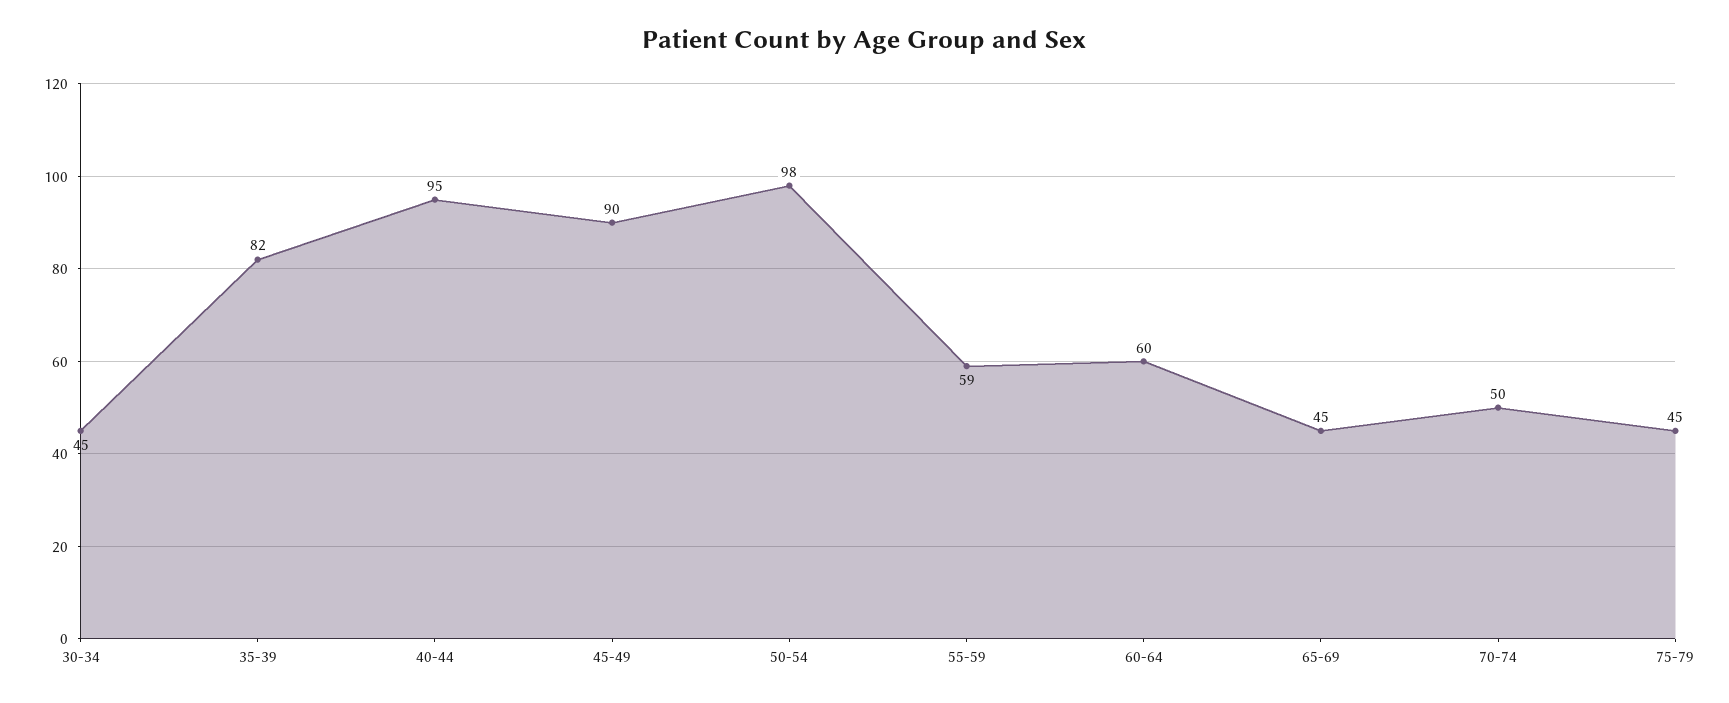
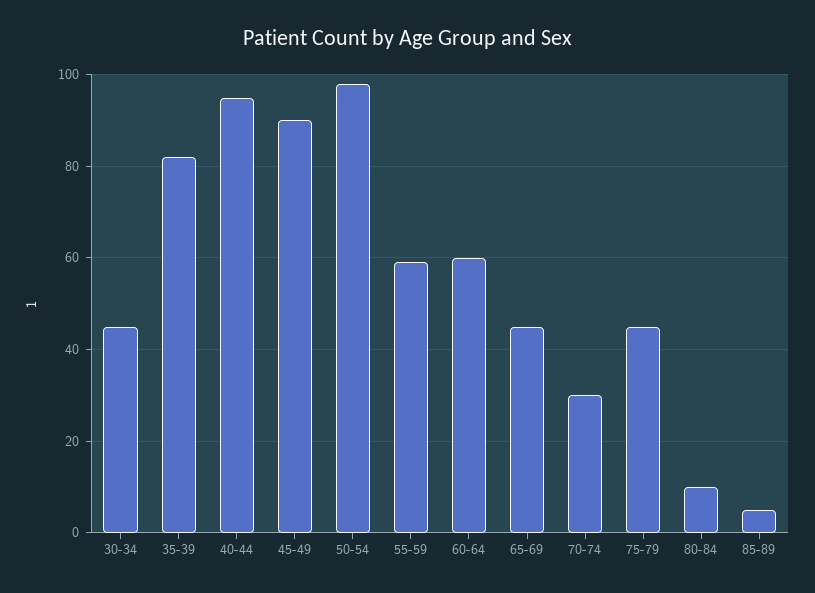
70-74: 50 -> 30
80-84: none -> 10
85-89: none -> 5

